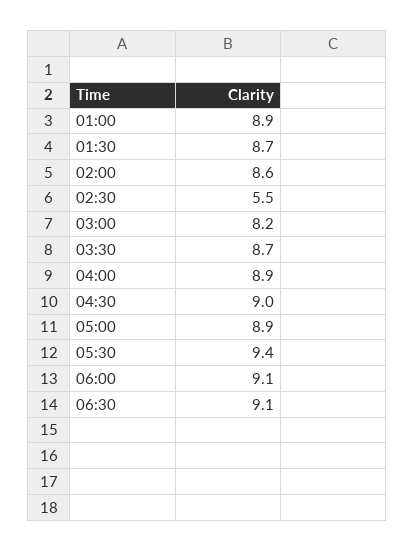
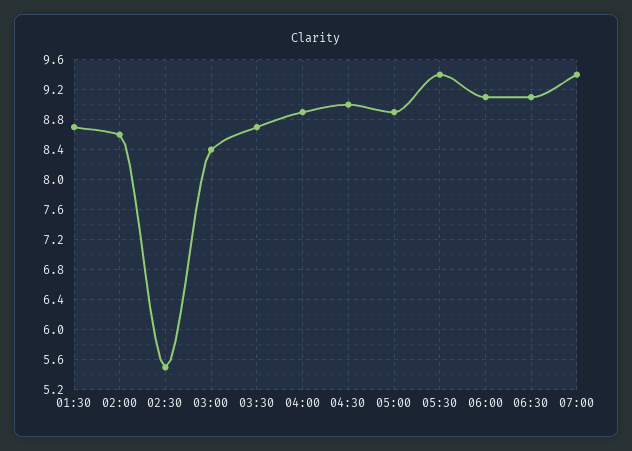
01:00: 8.9 -> none
03:00: 8.2 -> 8.4
07:00: none -> 9.4

